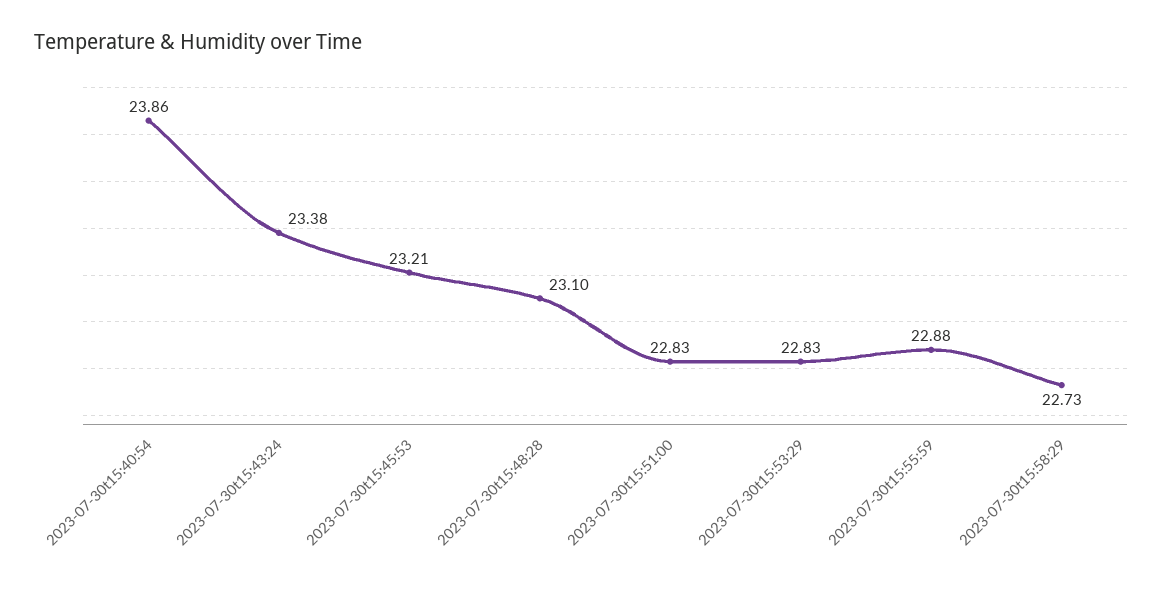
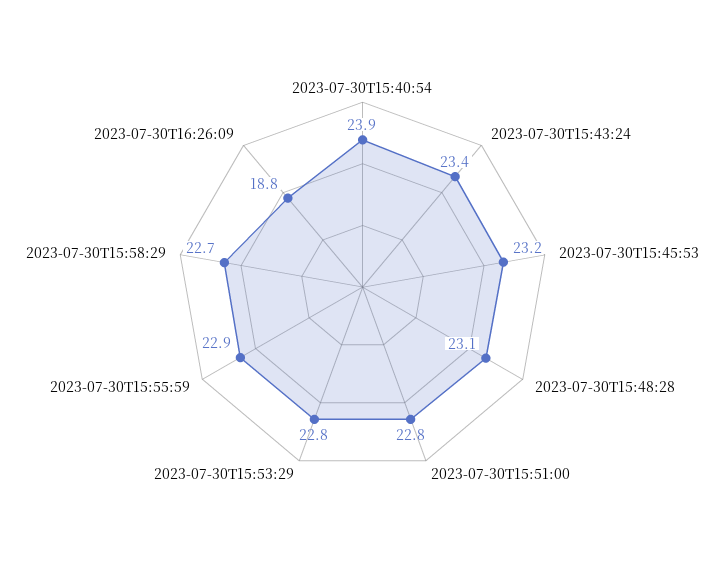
2023-07-30T16:26:09: none -> 18.8

